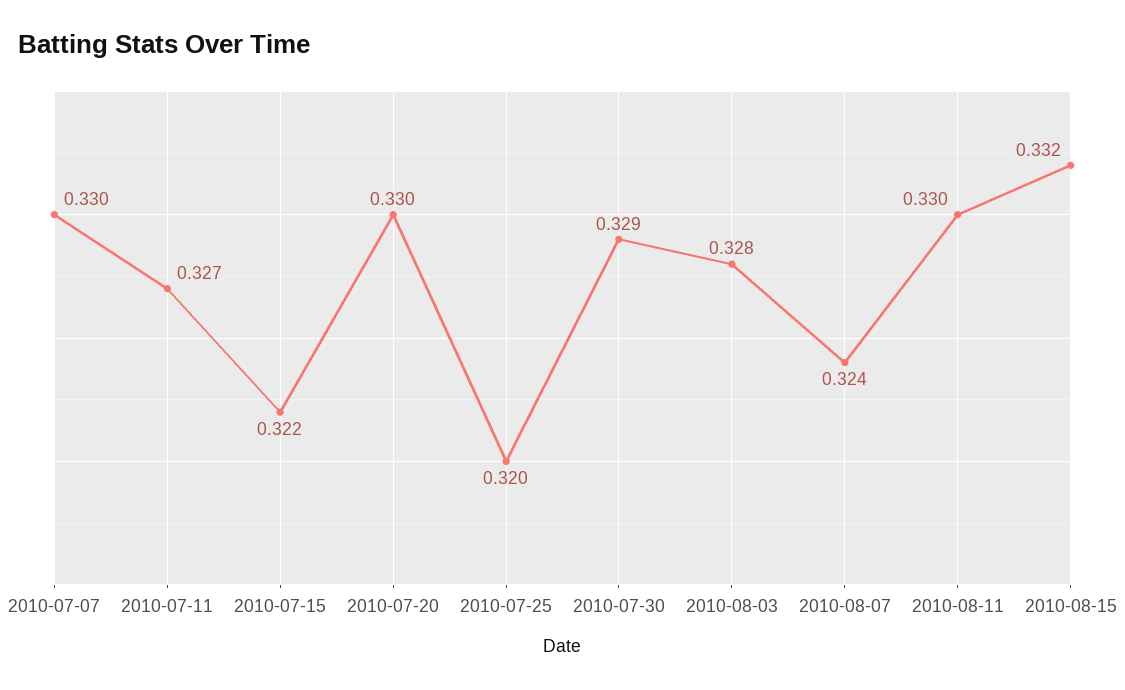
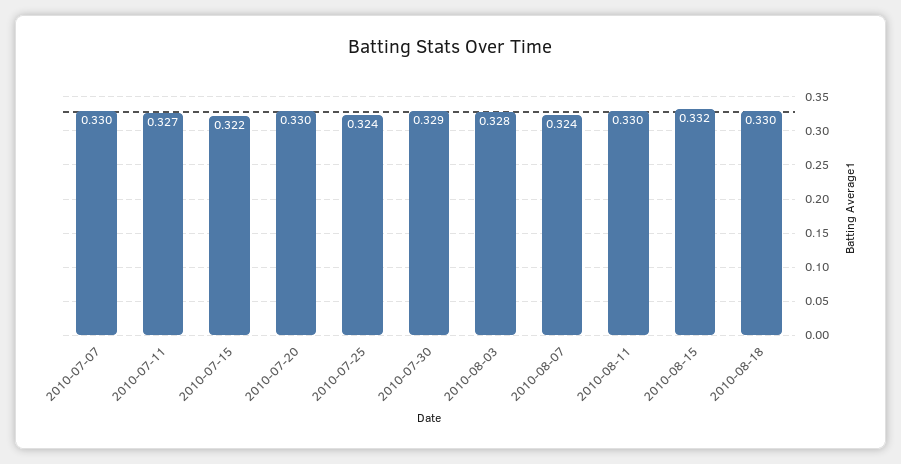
2010-07-25: 0.32 -> 0.324
2010-08-18: none -> 0.33

